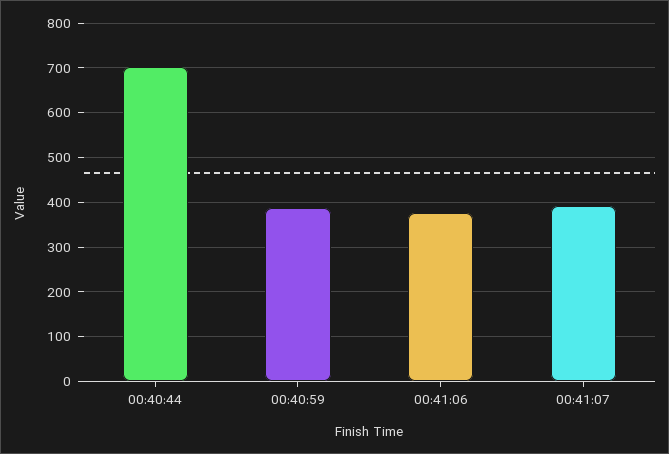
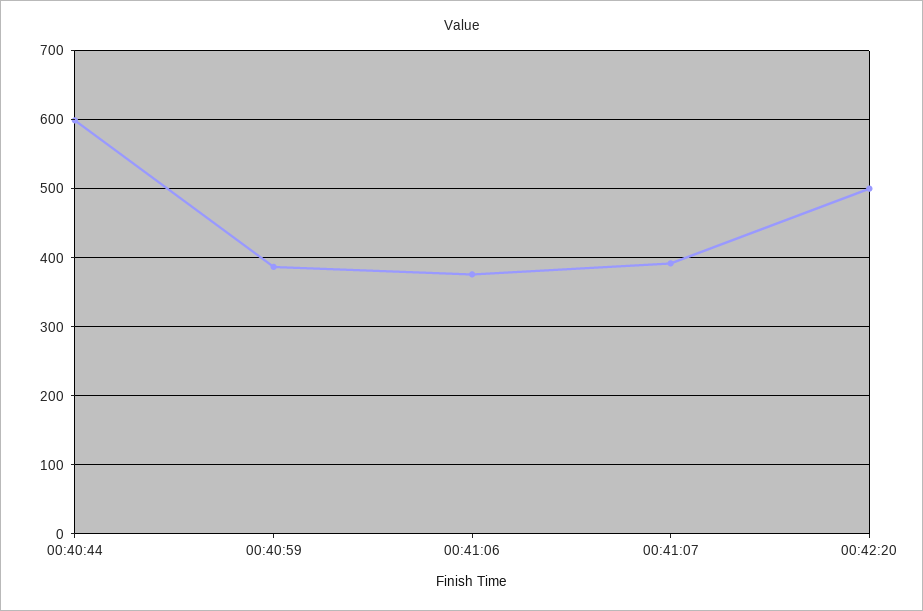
00:40:44: 700 -> 600
00:42:20: none -> 500

